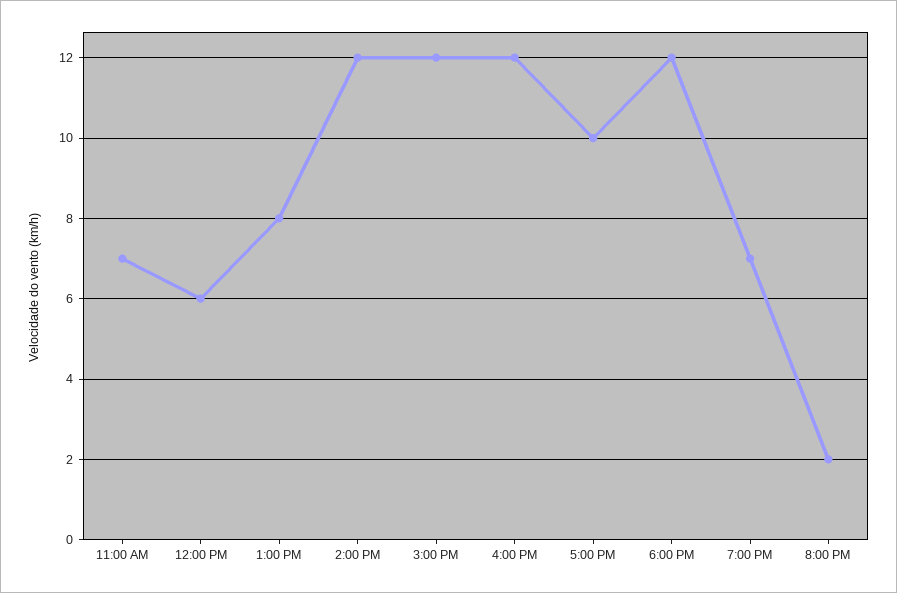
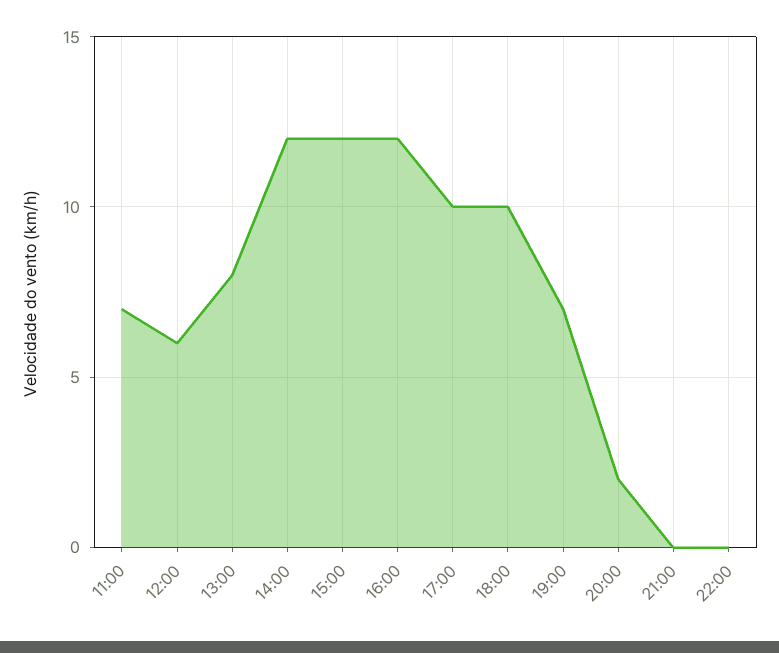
6:00 PM: 12 -> 10
21:00: none -> 0
22:00: none -> 0

